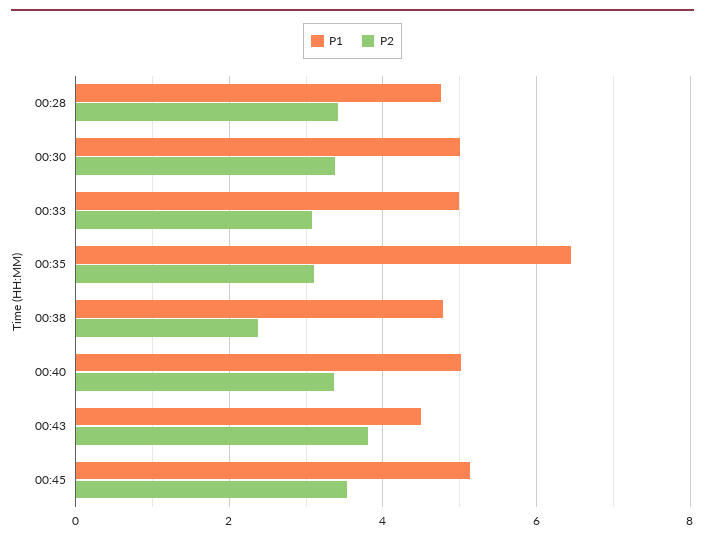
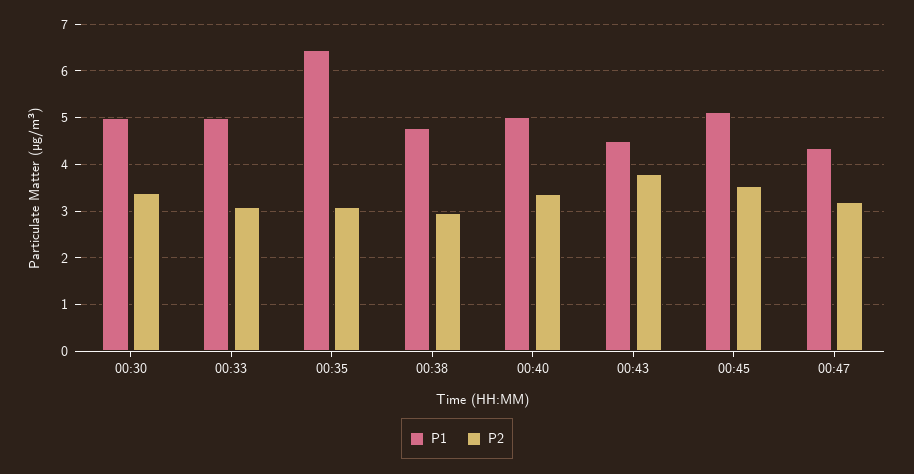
P1, 00:28: 4.8 -> none
P2, 00:28: 3.4 -> none
P2, 00:38: 2.4 -> 3
P1, 00:47: none -> 4.4
P2, 00:47: none -> 3.2

